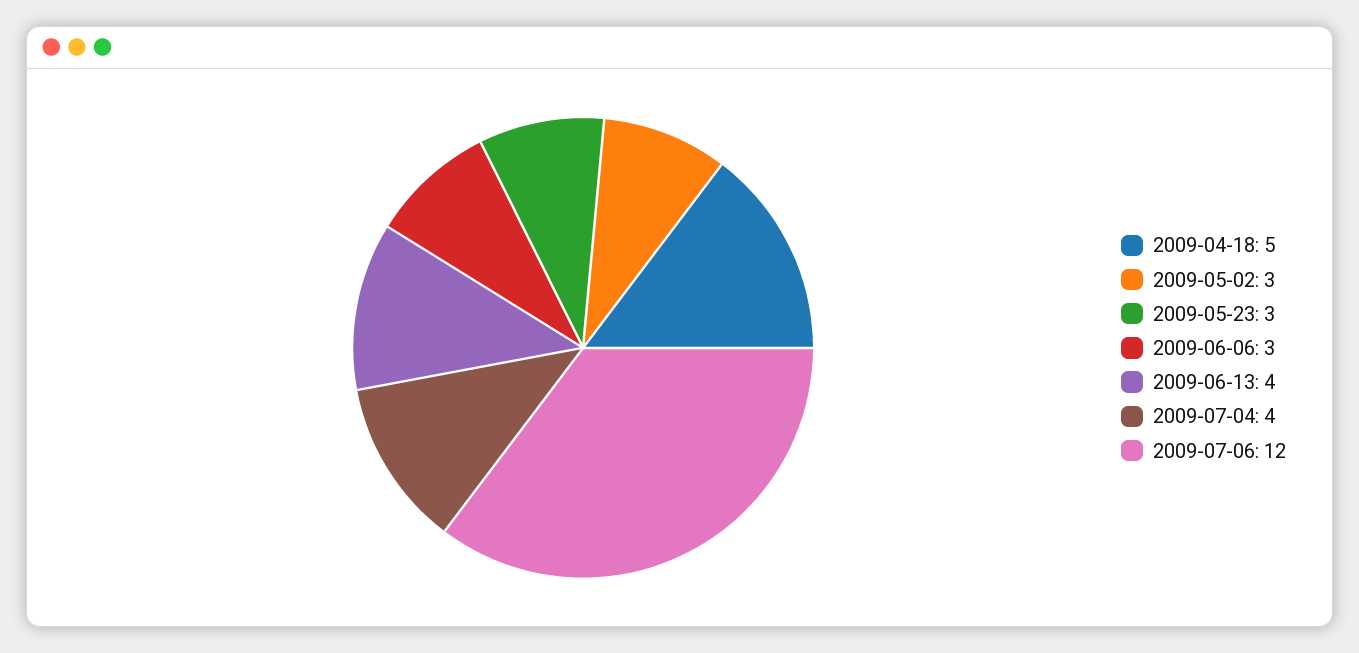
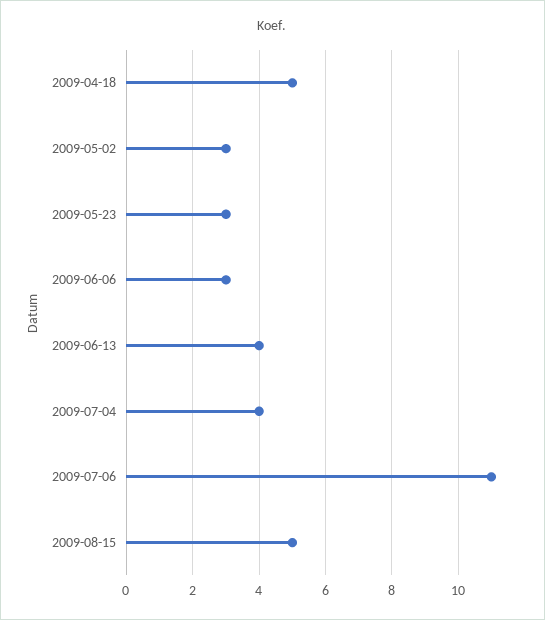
2009-07-06: 12 -> 11
2009-08-15: none -> 5

